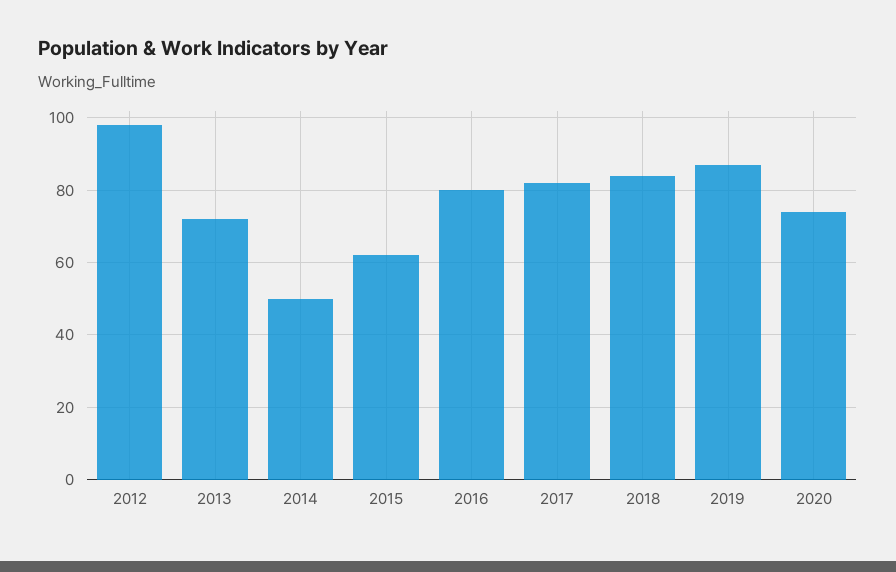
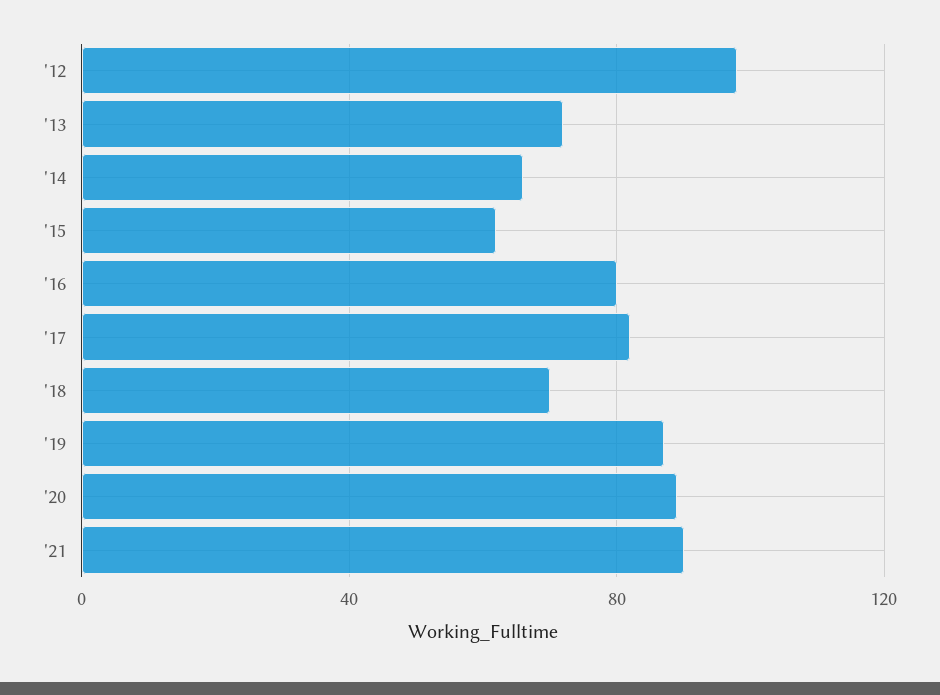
2014: 50 -> 65
2018: 85 -> 70
2020: 75 -> 90
'21: none -> 90

